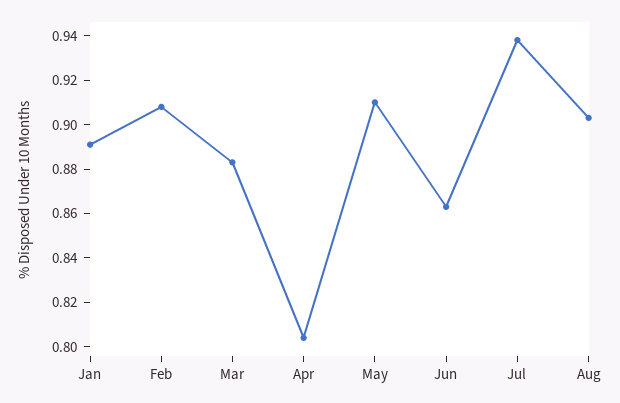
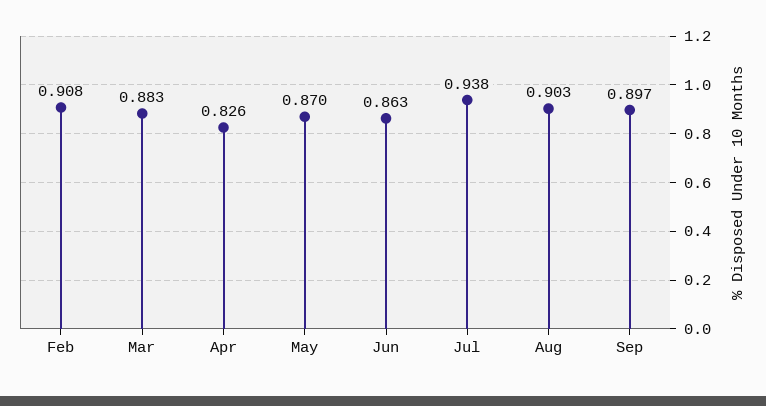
Jan: 0.89 -> none
Apr: 0.805 -> 0.826
May: 0.91 -> 0.87
Sep: none -> 0.897

